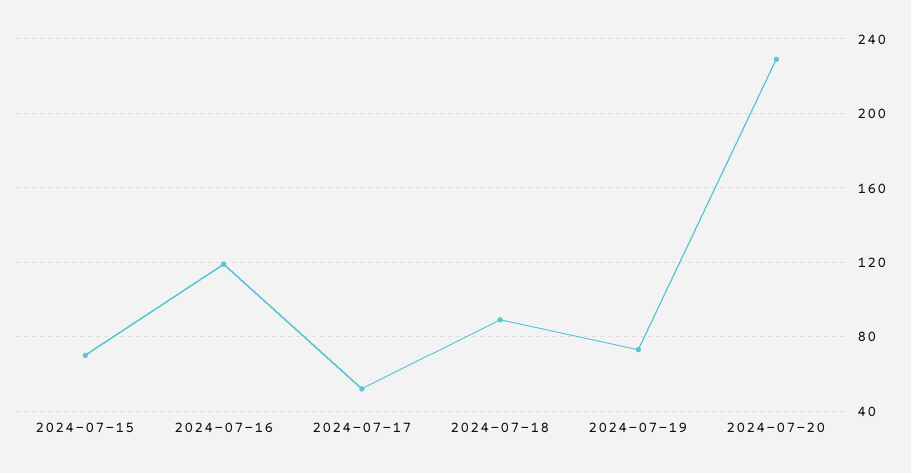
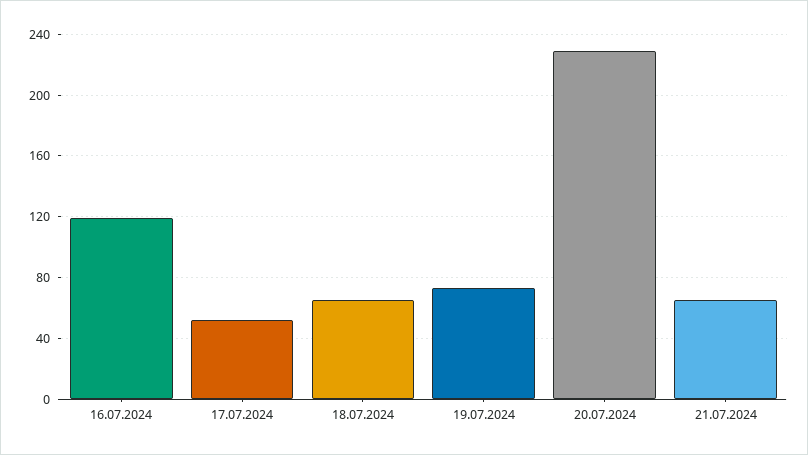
2024-07-15: 70 -> none
2024-07-18: 90 -> 65
21.07.2024: none -> 65

